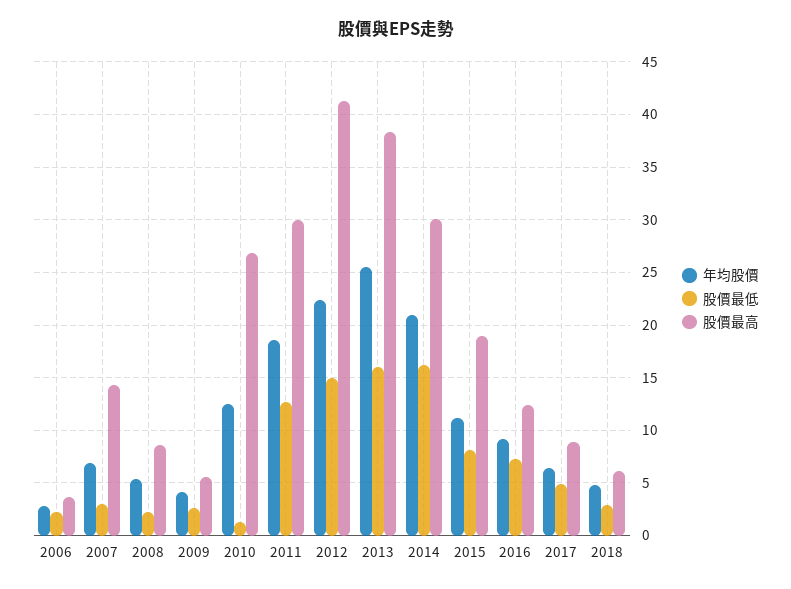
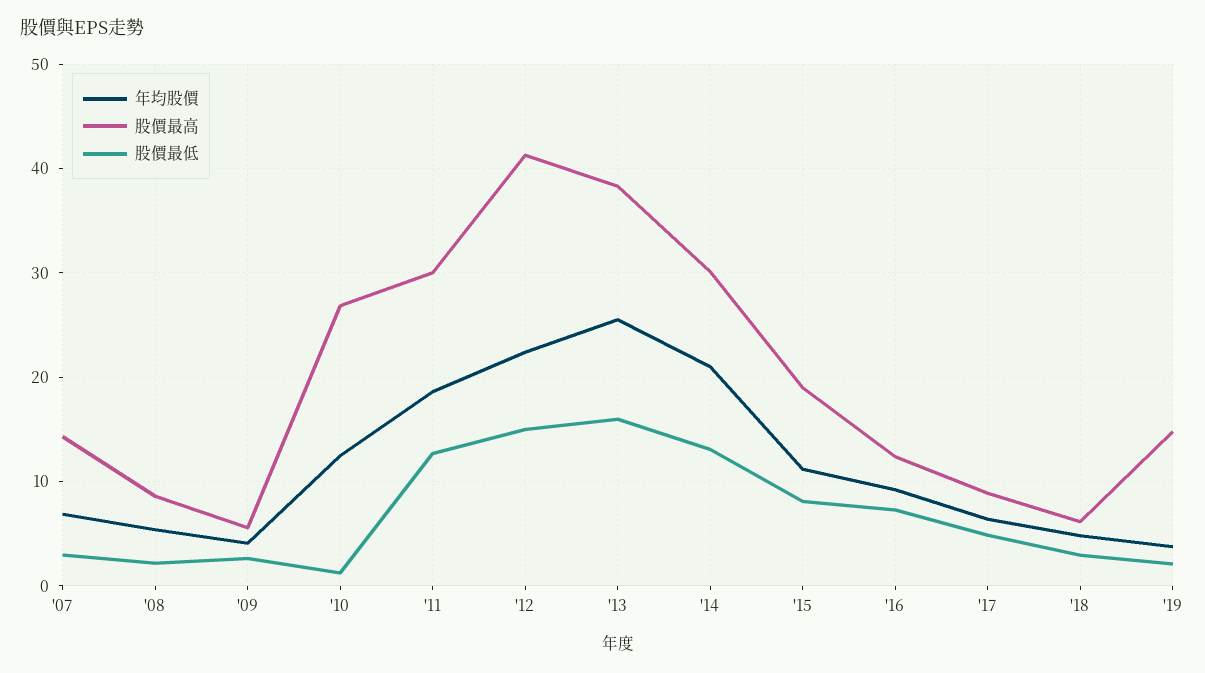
年均股價, 2006: 3 -> none
股價最低, 2006: 2 -> none
股價最高, 2006: 4 -> none
股價最低, 2014: 16 -> 13
年均股價, '19: none -> 4
股價最高, '19: none -> 15
股價最低, '19: none -> 2

